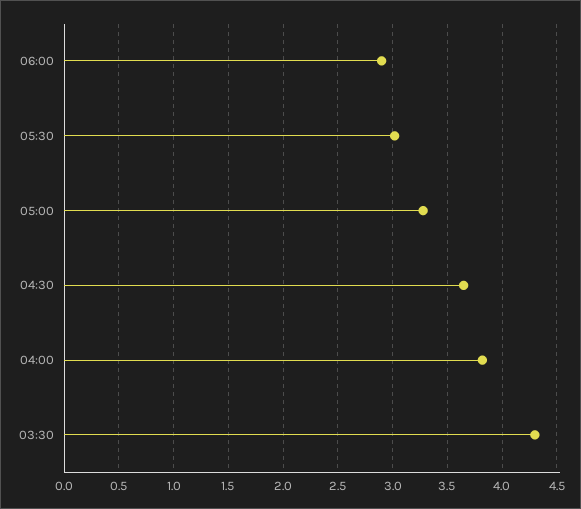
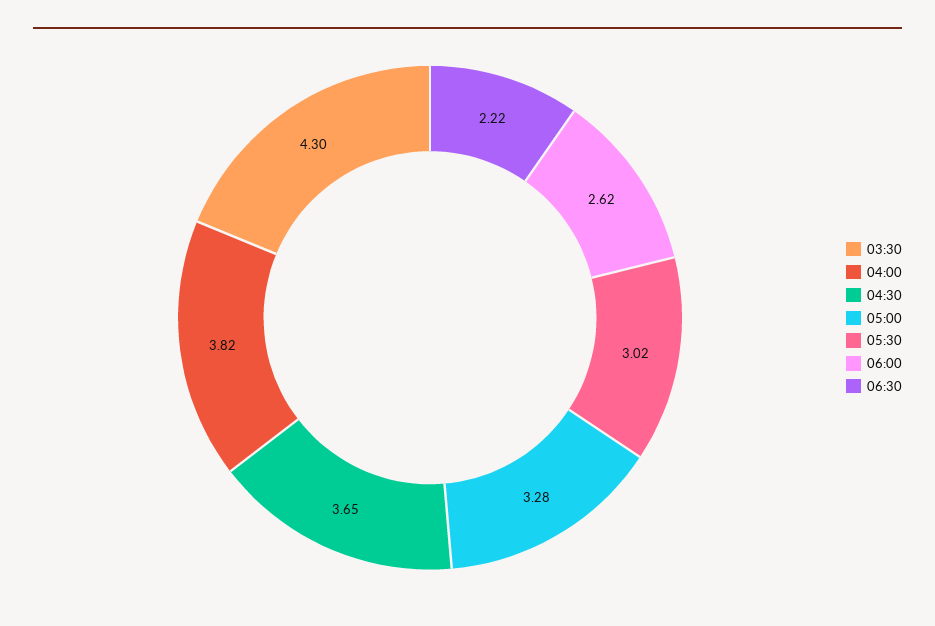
06:00: 2.9 -> 2.62
06:30: none -> 2.22

